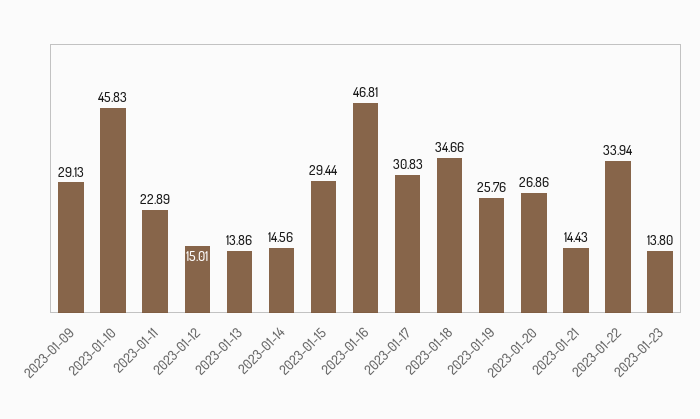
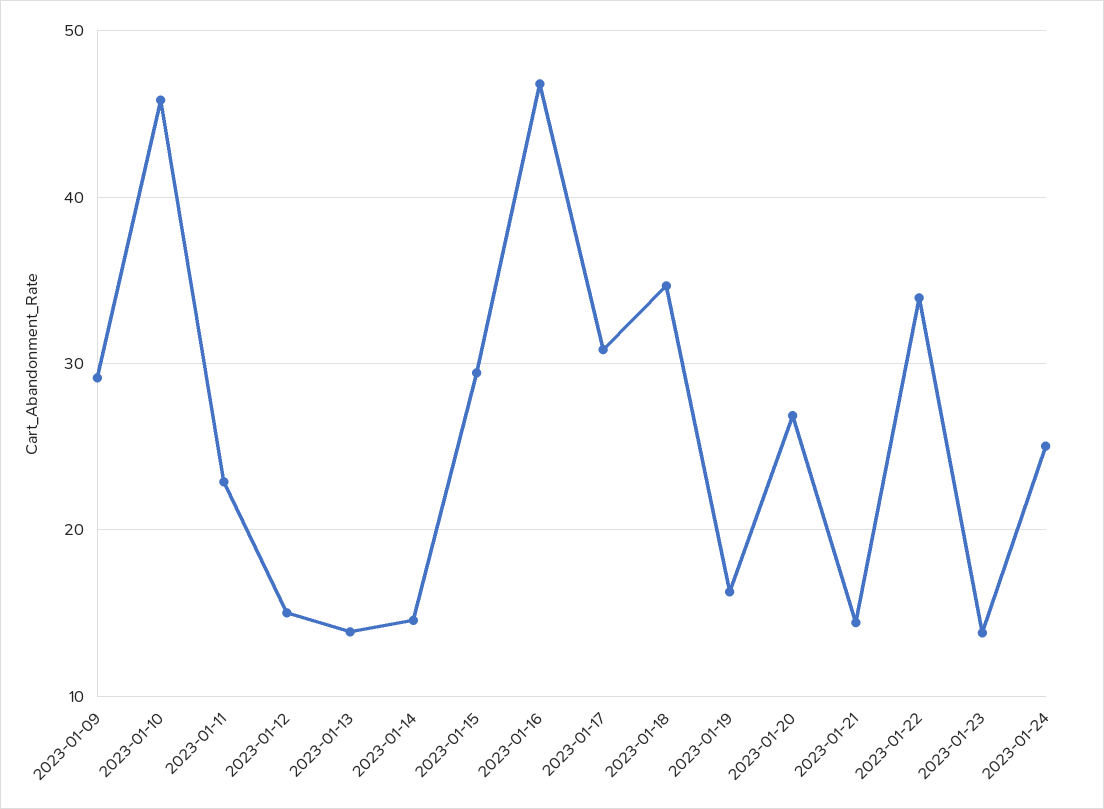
2023-01-19: 25.76 -> 16
2023-01-24: none -> 25

